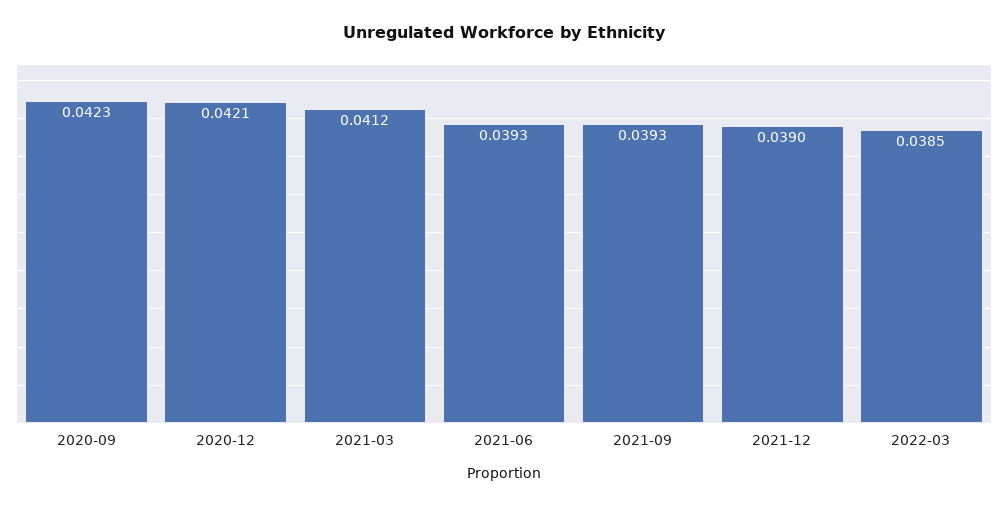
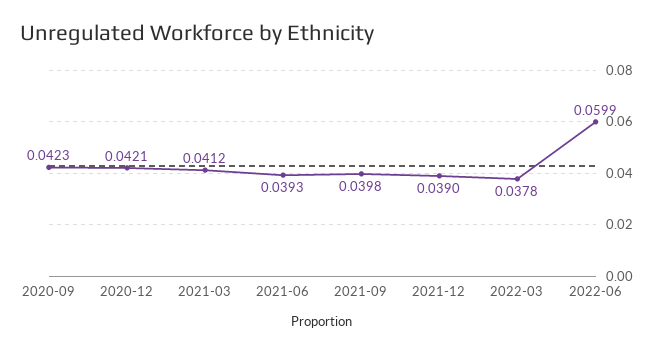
2021-09: 0.0393 -> 0.0398
2022-03: 0.0385 -> 0.0378
2022-06: none -> 0.0599

